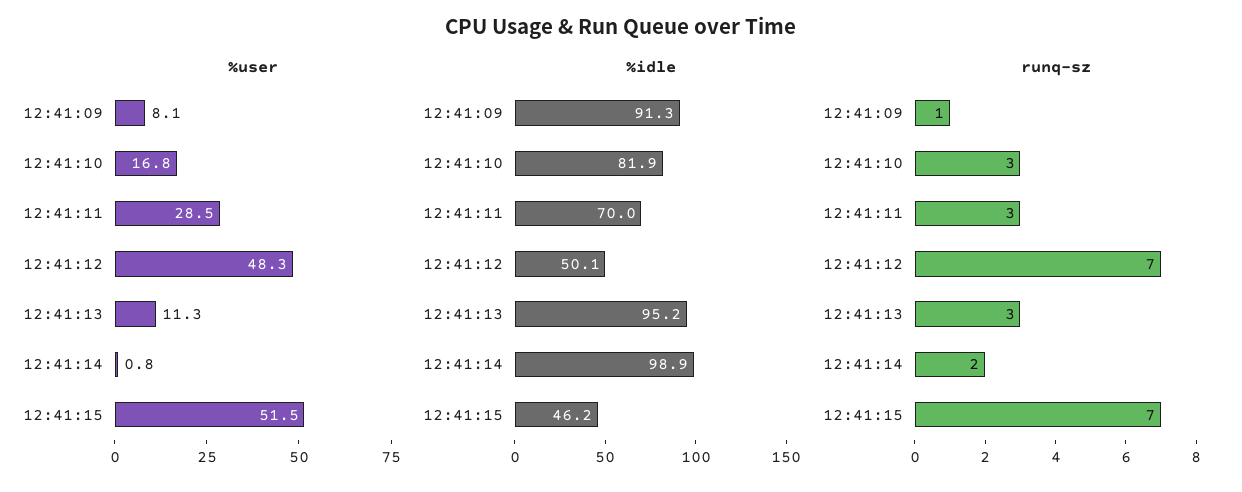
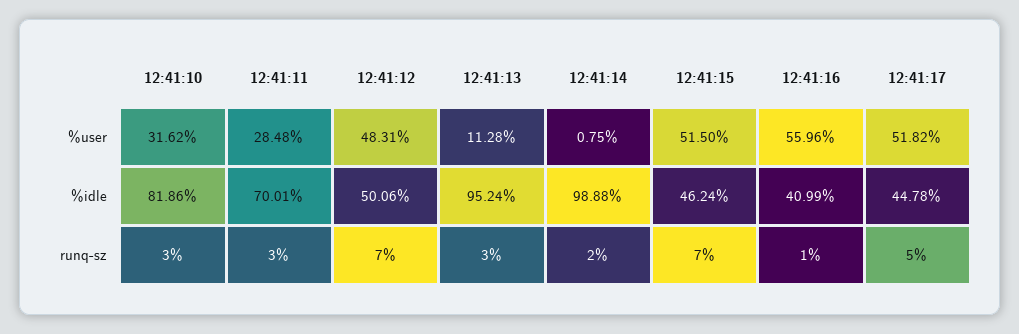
%user, 12:41:09: 8.1 -> none
%user, 12:41:10: 16.8 -> 31.62
%idle, 12:41:09: 91.3 -> none
runq-sz, 12:41:09: 1 -> none
%user, 12:41:16: none -> 55.96
%user, 12:41:17: none -> 51.82
%idle, 12:41:16: none -> 40.99
%idle, 12:41:17: none -> 44.78
runq-sz, 12:41:16: none -> 1
runq-sz, 12:41:17: none -> 5

